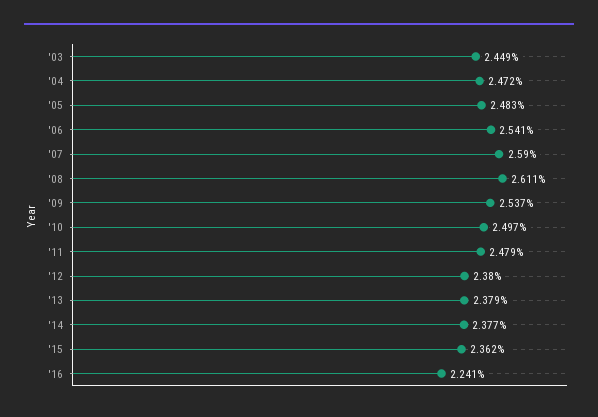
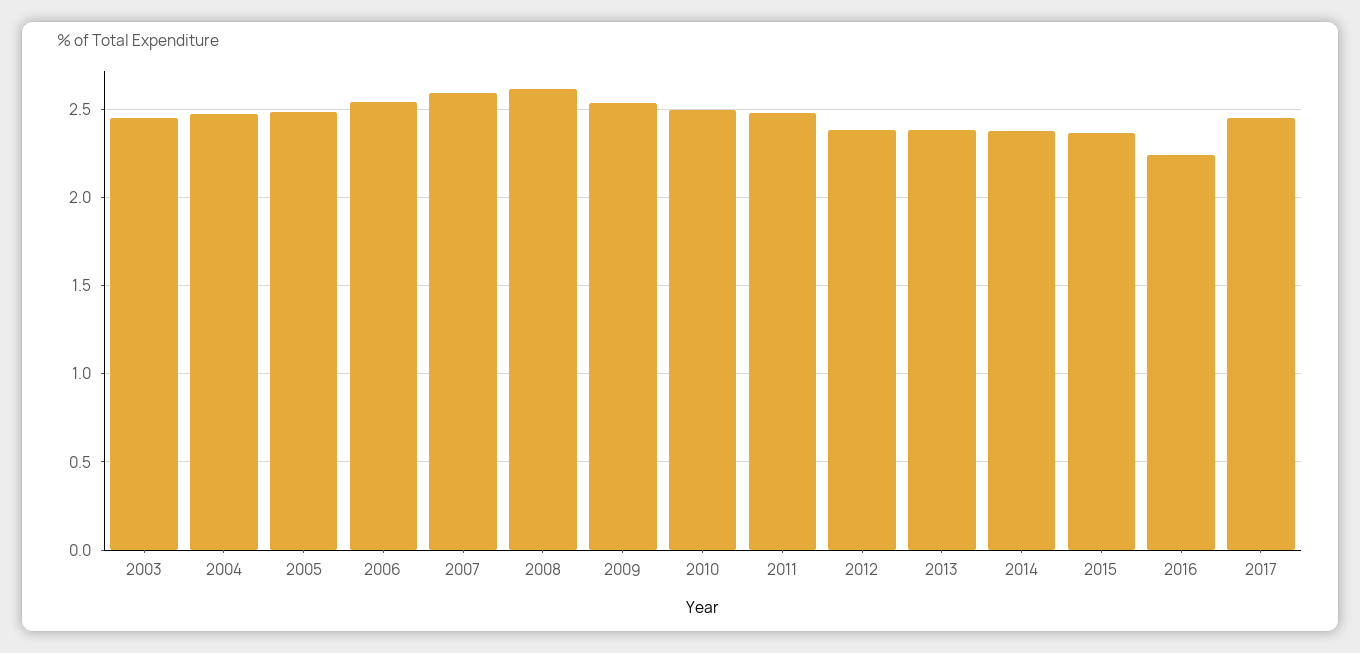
2017: none -> 2.45

